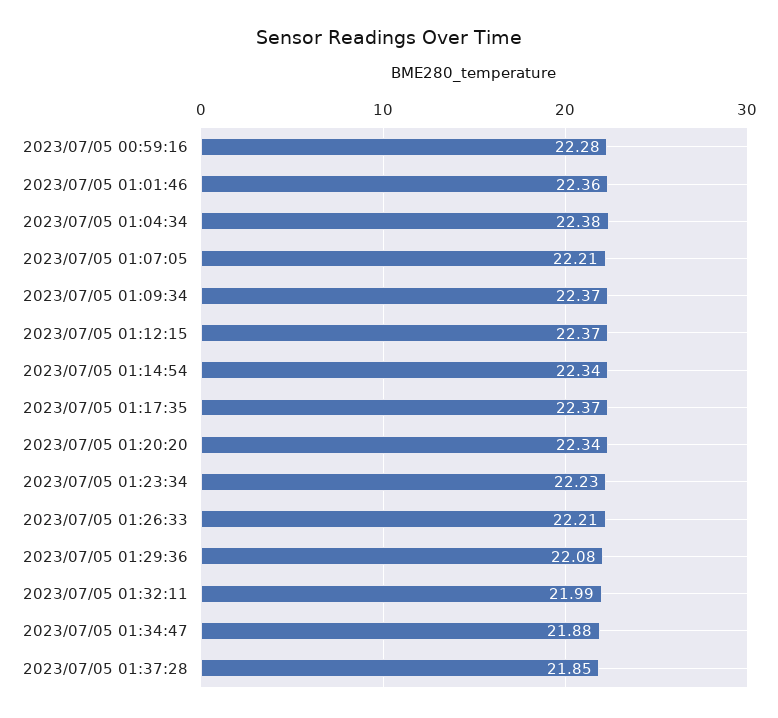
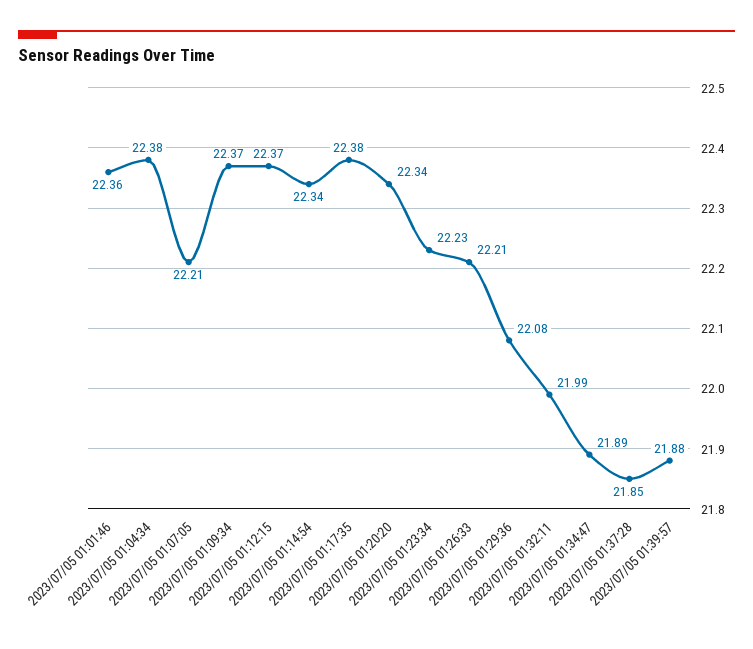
2023/07/05 00:59:16: 22.28 -> none
2023/07/05 01:17:35: 22.37 -> 22.38
2023/07/05 01:34:47: 21.88 -> 21.89
2023/07/05 01:39:57: none -> 21.88

